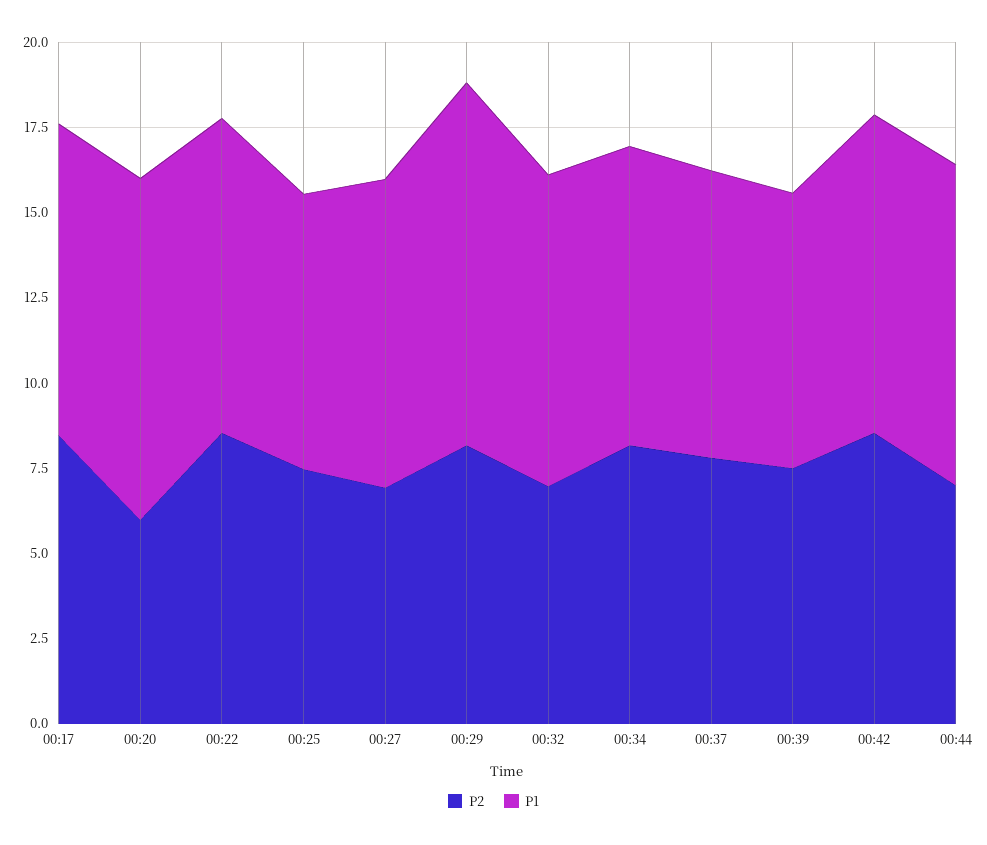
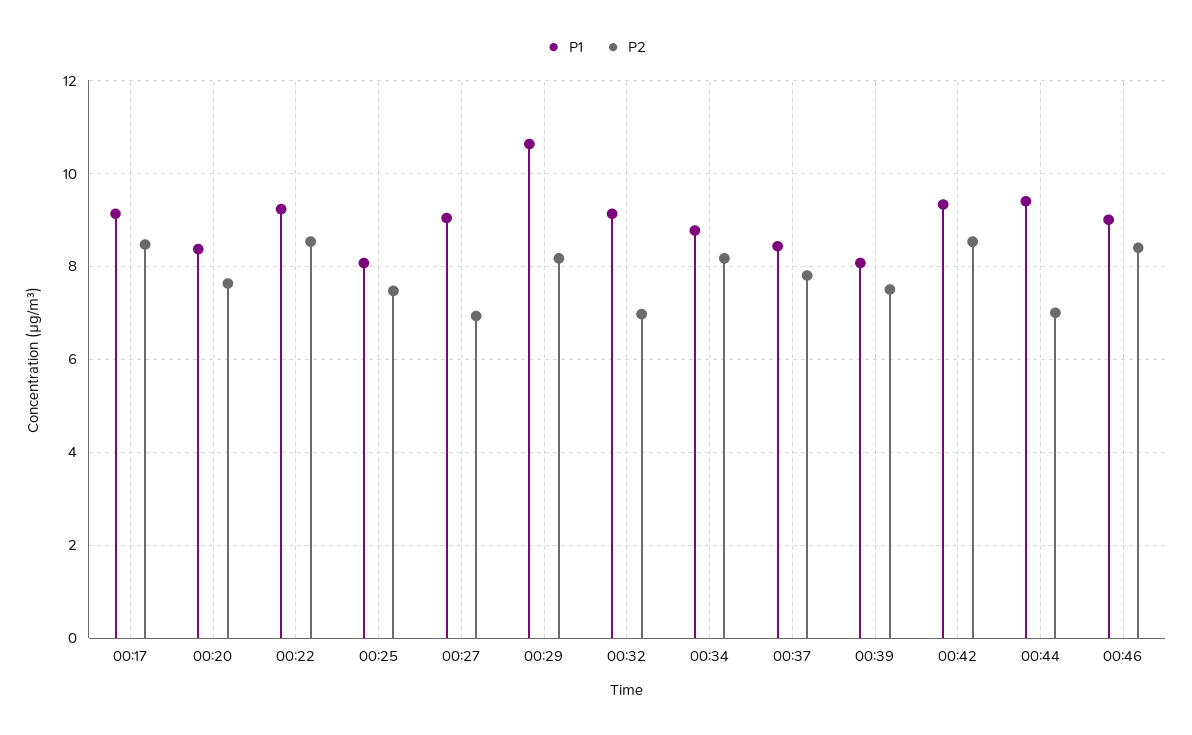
P2, 00:20: 6 -> 7.6
P1, 00:20: 10 -> 8.4
P1, 00:46: none -> 9
P2, 00:46: none -> 8.4

